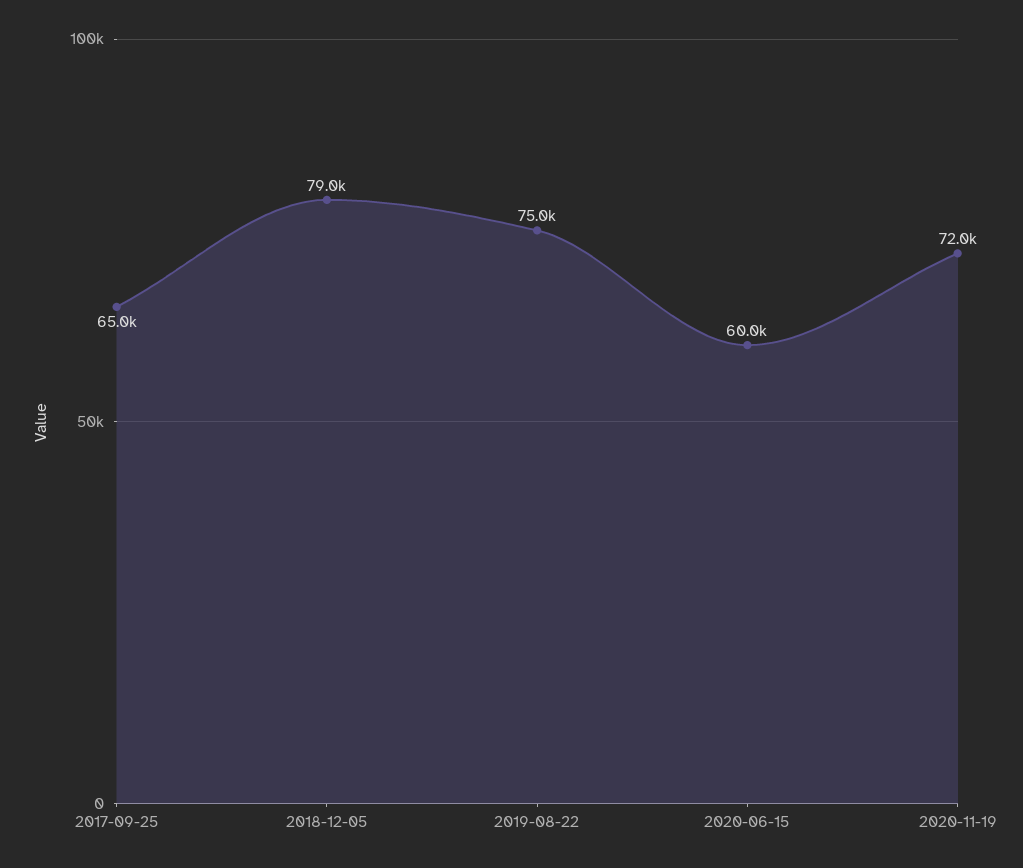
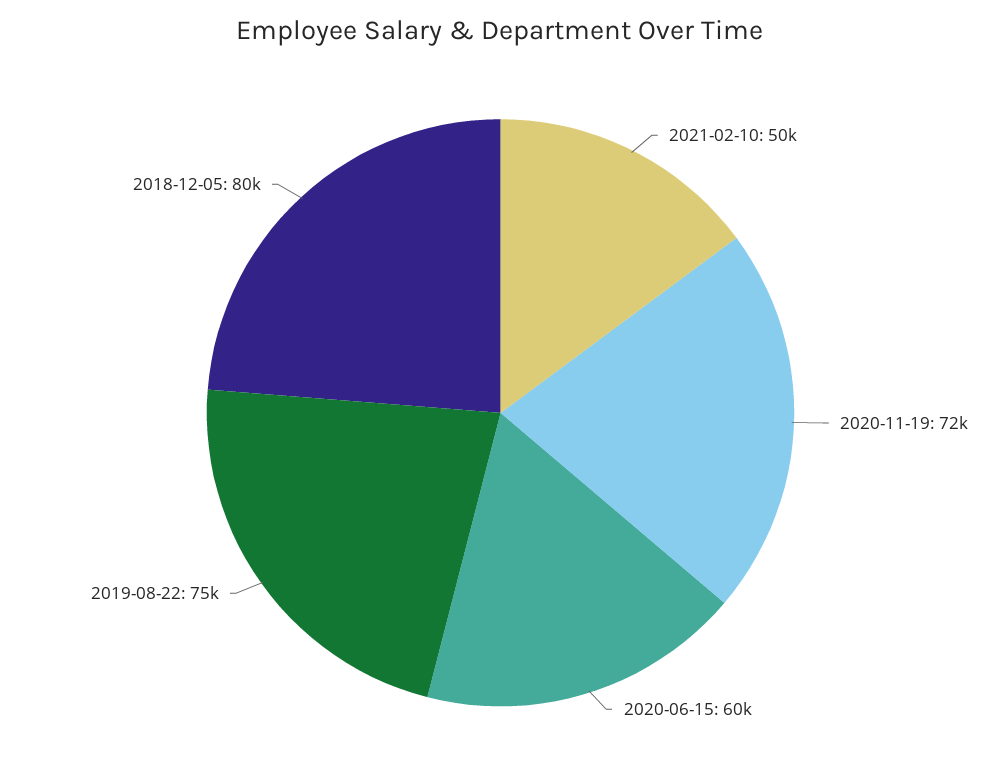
2017-09-25: 65000 -> none
2018-12-05: 79000 -> 80000
2021-02-10: none -> 50000

